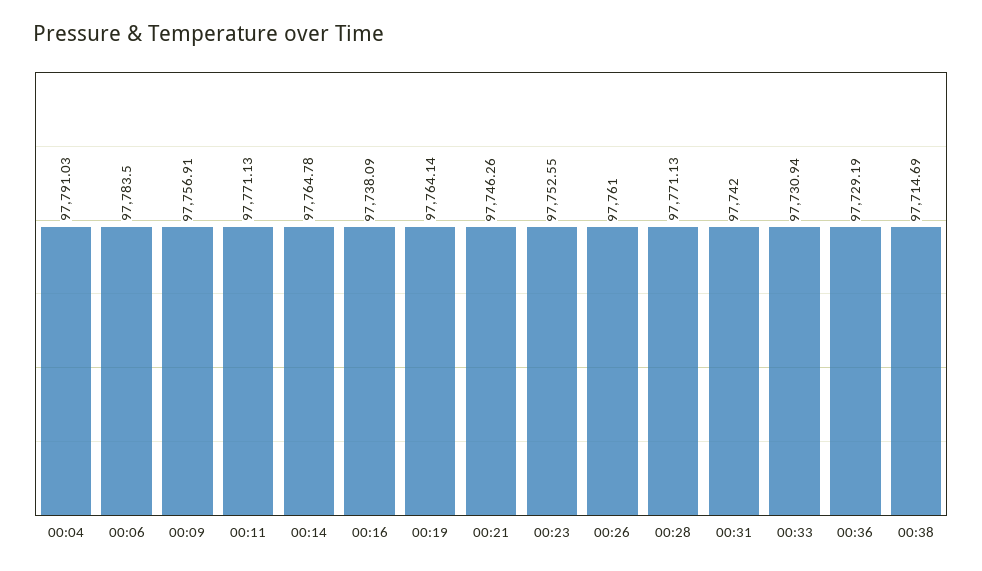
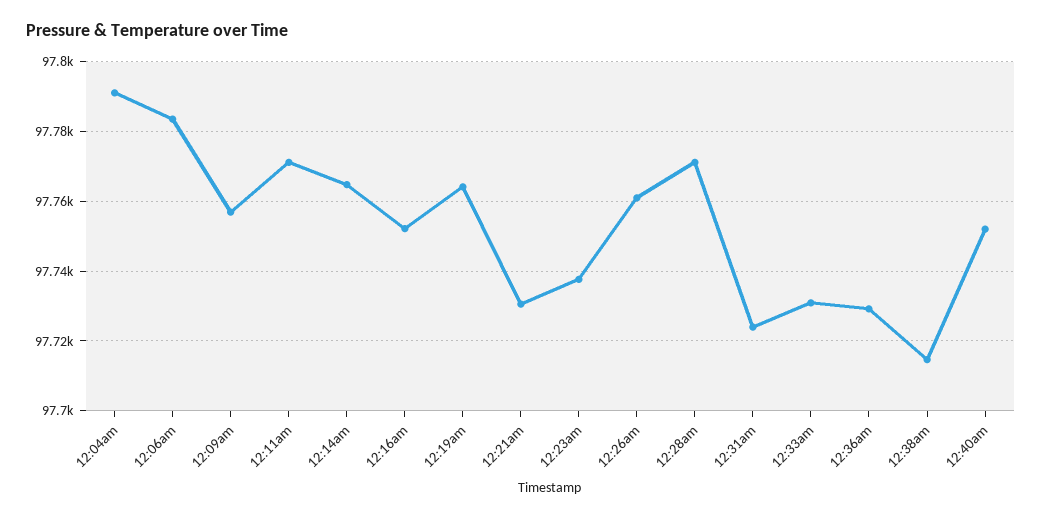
00:16: 97738.09 -> 97752
00:21: 97746.26 -> 97730
00:23: 97752.55 -> 97738
00:31: 97742 -> 97724
12:40am: none -> 97752

